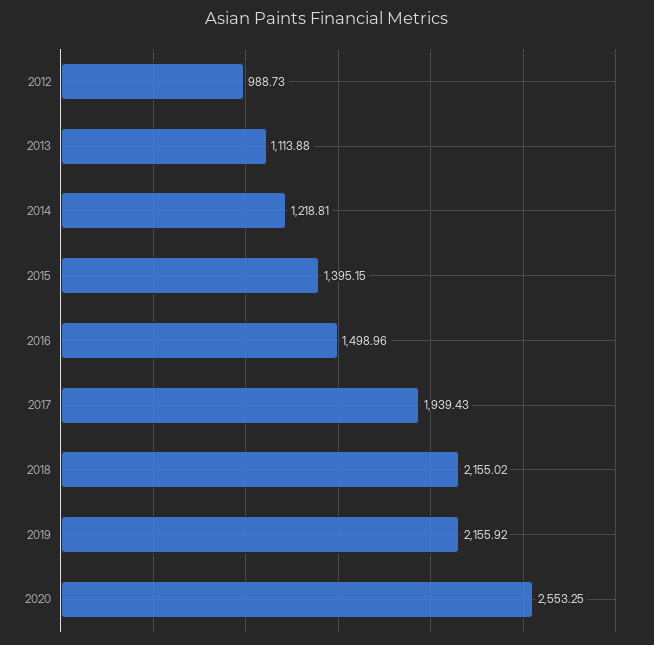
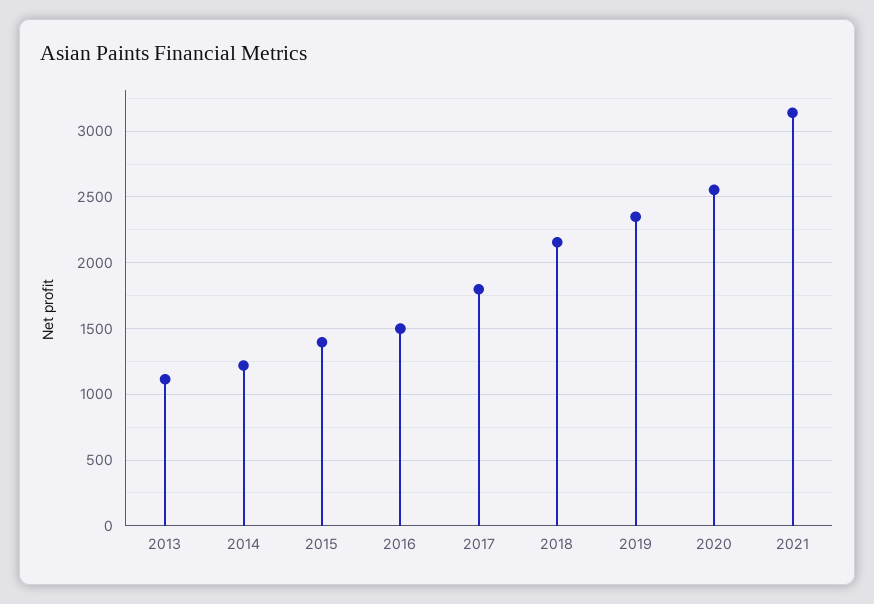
2012: 988.73 -> none
2017: 1939.43 -> 1800
2019: 2155.92 -> 2350
2021: none -> 3150

